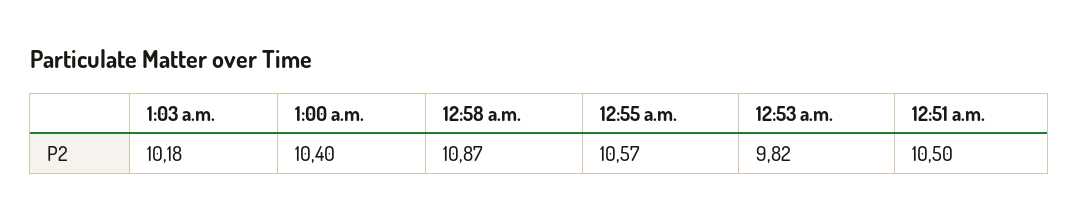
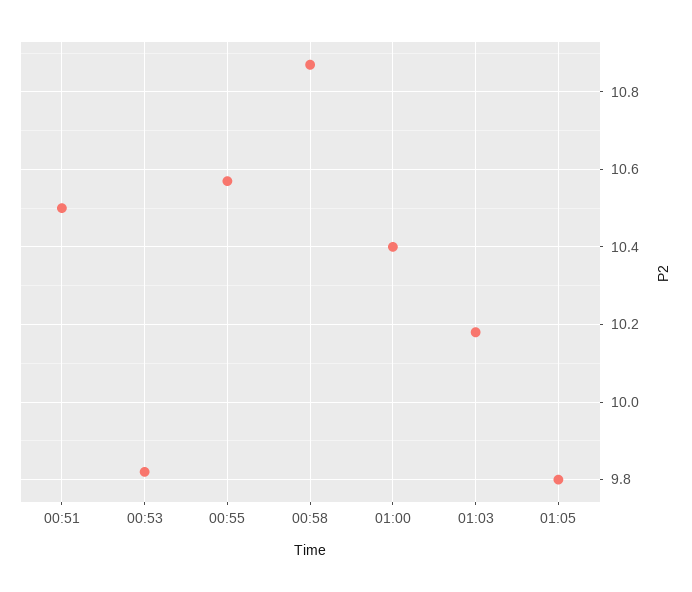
01:05: none -> 9.8

